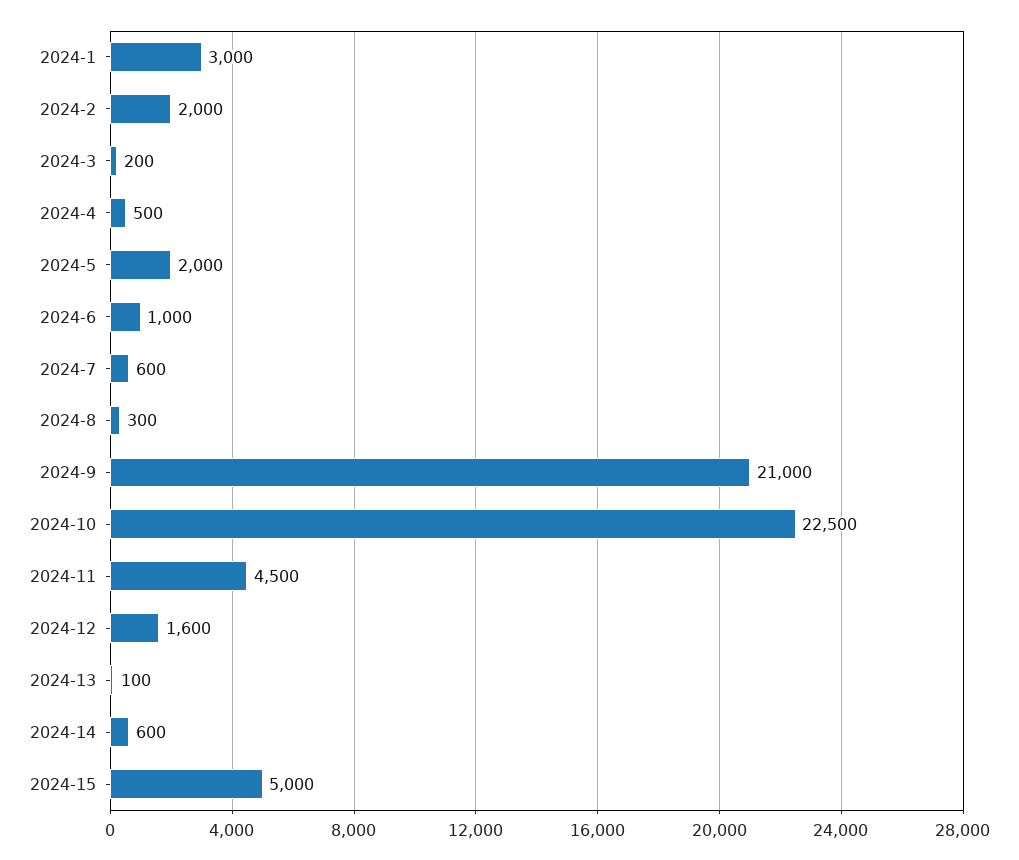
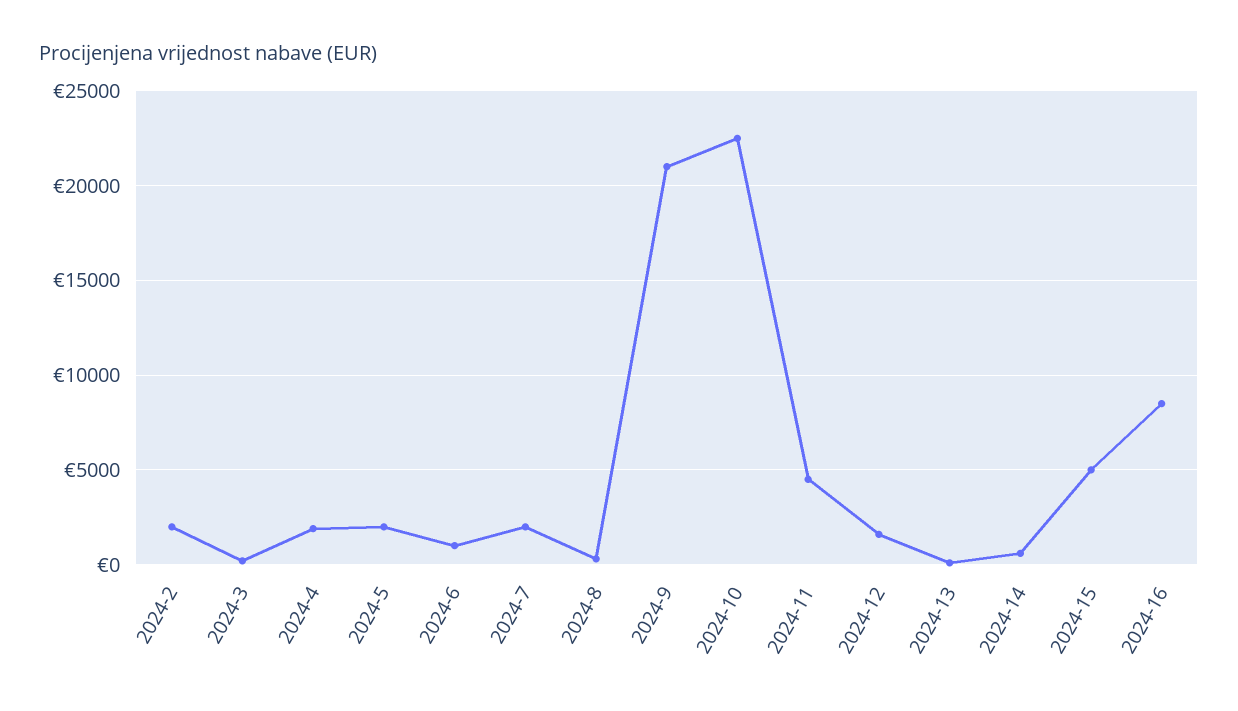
2024-1: 3000 -> none
2024-4: 500 -> 2000
2024-7: 600 -> 2000
2024-16: none -> 8500

